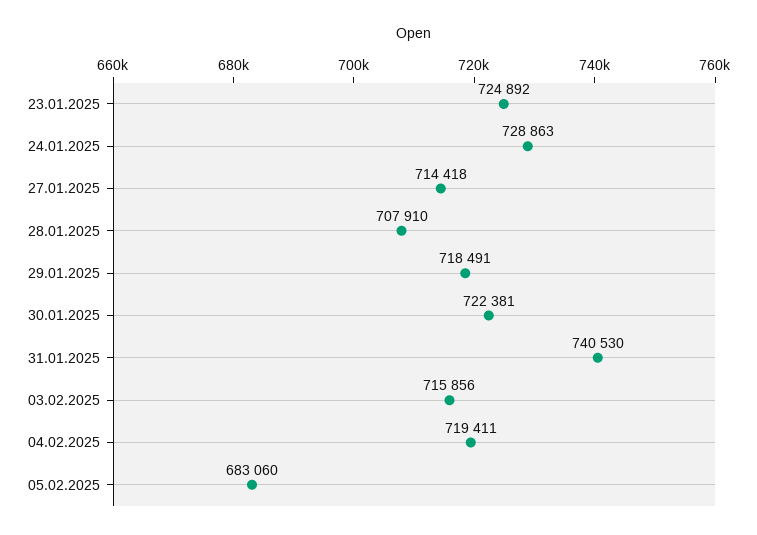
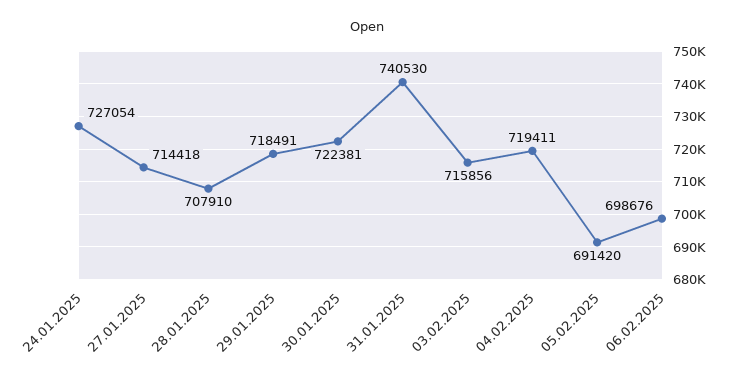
23.01.2025: 724892 -> none
24.01.2025: 728863 -> 727054
05.02.2025: 683060 -> 691420
06.02.2025: none -> 698676

